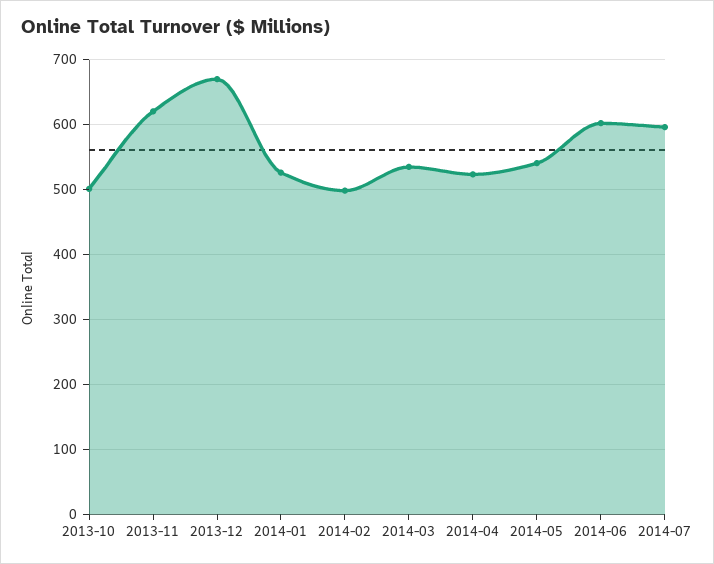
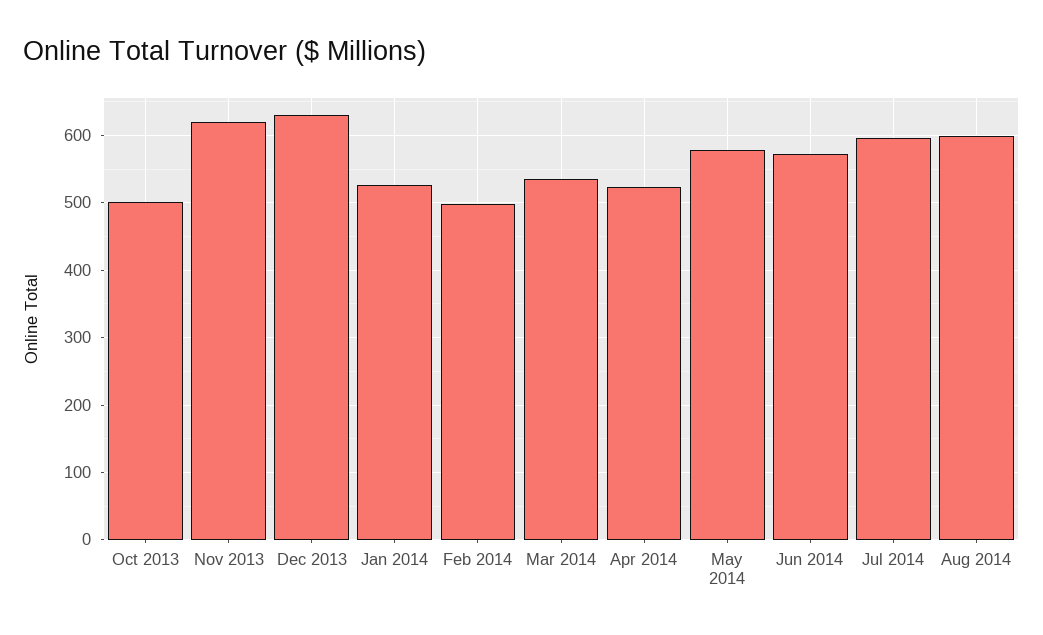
2013-12: 670 -> 630
2014-05: 540 -> 580
2014-06: 600 -> 570
Aug 2014: none -> 600

